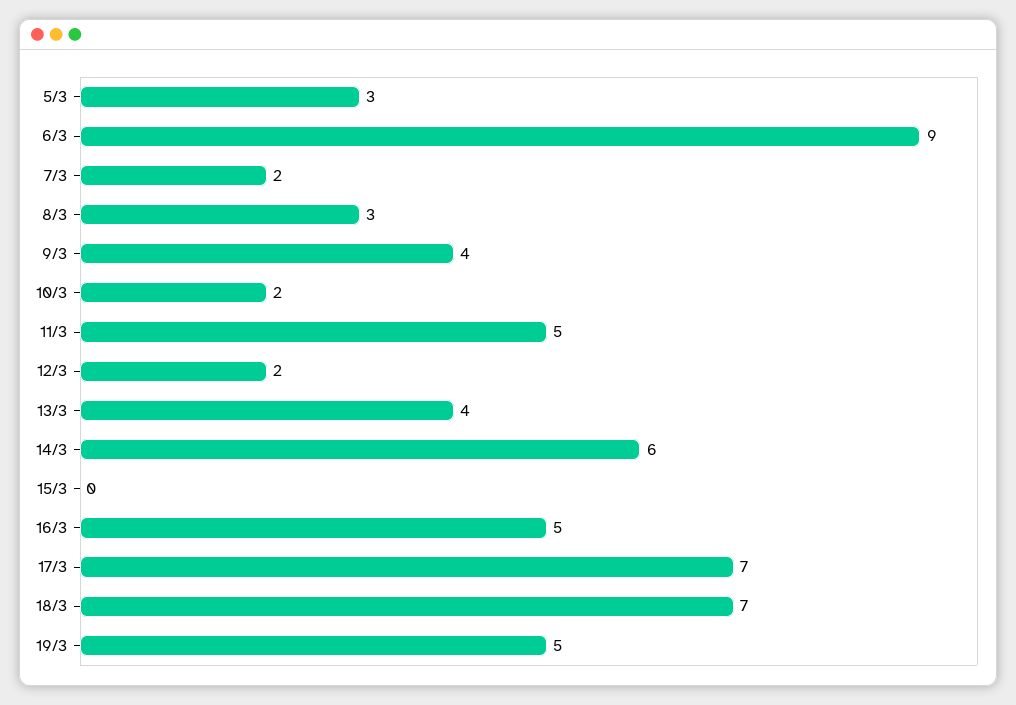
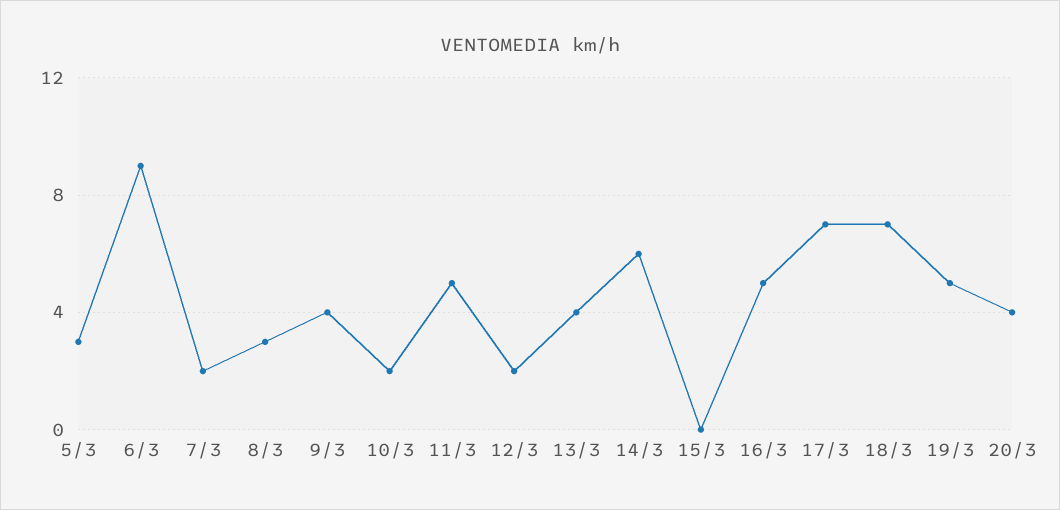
20/3: none -> 4

